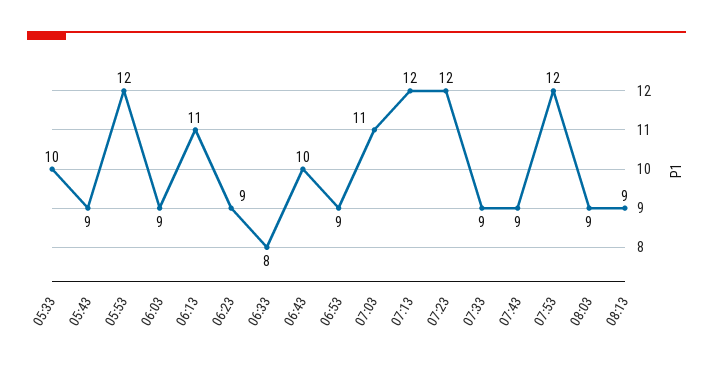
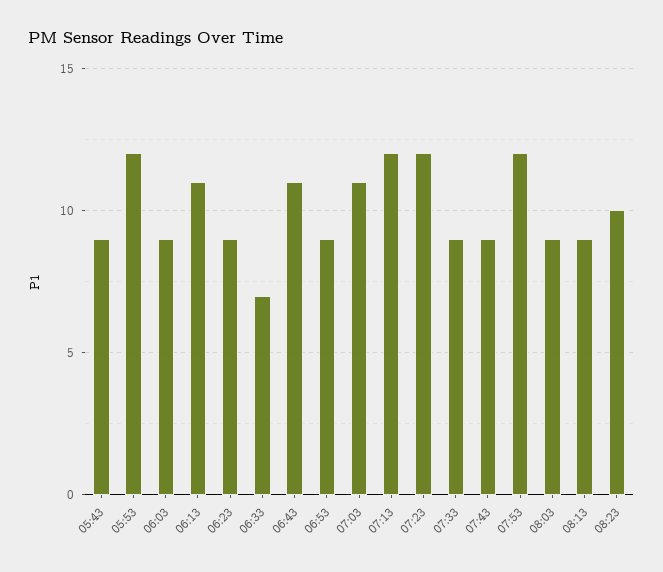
05:33: 10 -> none
06:33: 8 -> 7
06:43: 10 -> 11
08:23: none -> 10

